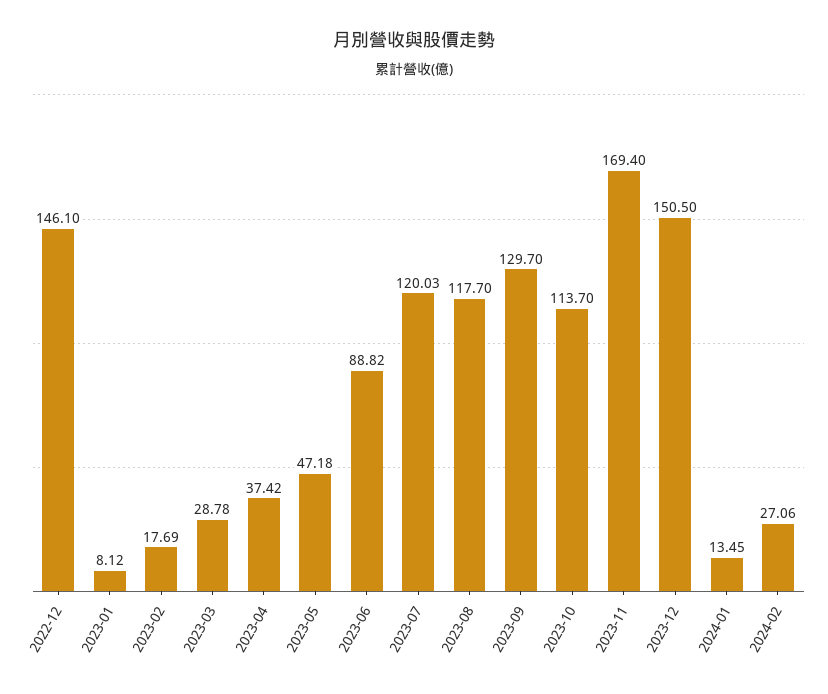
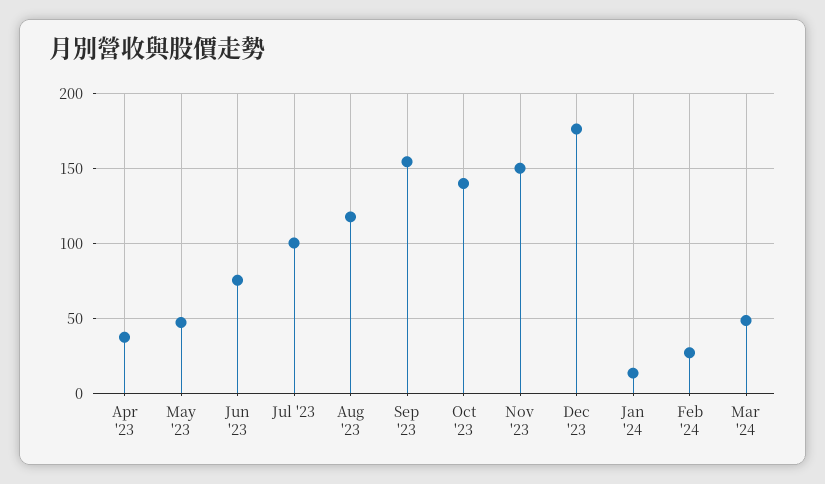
2022-12: 146.1 -> none
2023-01: 8.12 -> none
2023-02: 17.69 -> none
2023-03: 28.78 -> none
2023-06: 88.82 -> 75
2023-07: 120.03 -> 100
2023-09: 129.7 -> 155
2023-10: 113.7 -> 140
2023-11: 169.4 -> 150
2023-12: 150.5 -> 175
Mar '24: none -> 50

